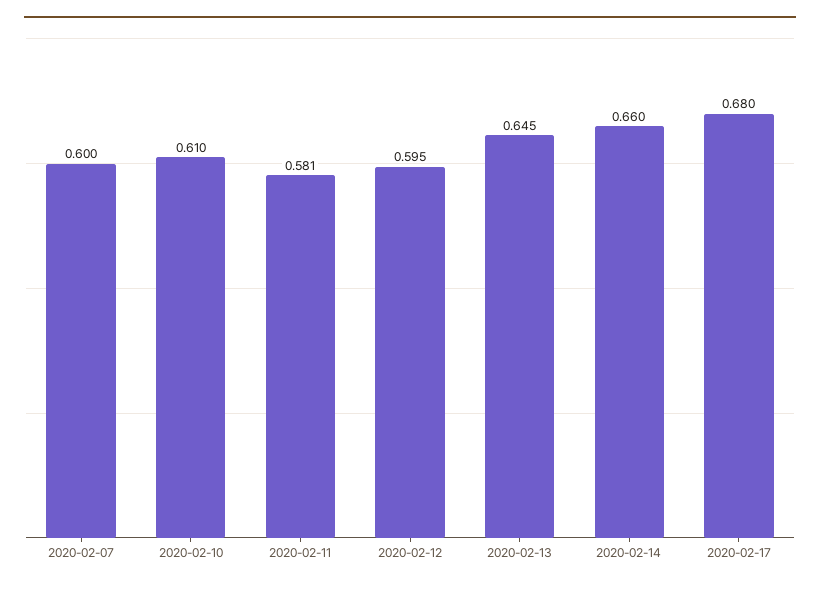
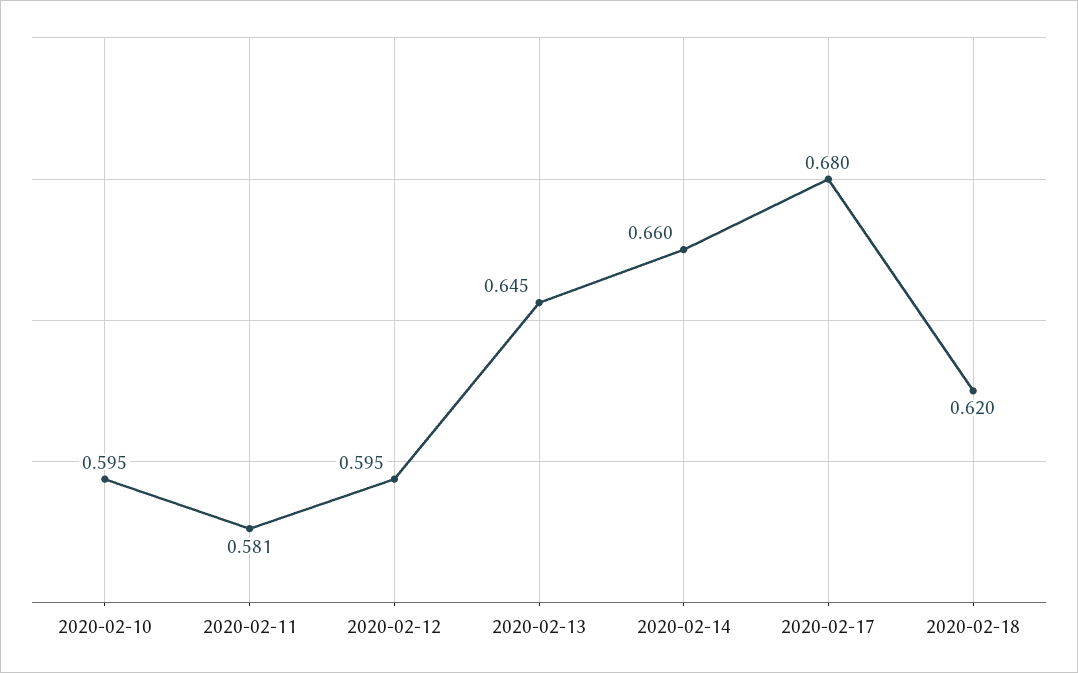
2020-02-07: 0.6 -> none
2020-02-10: 0.61 -> 0.595
2020-02-18: none -> 0.62

